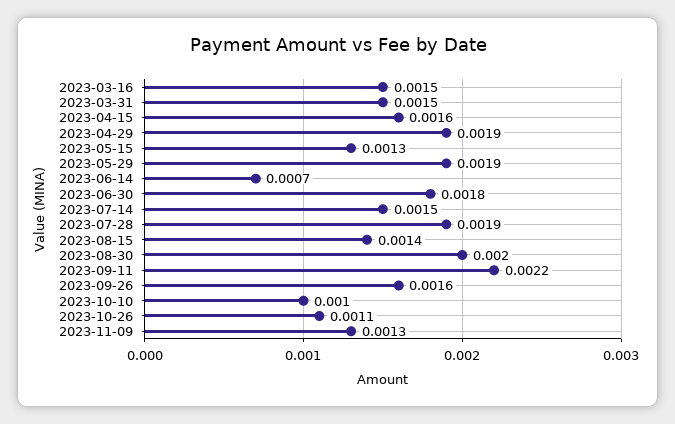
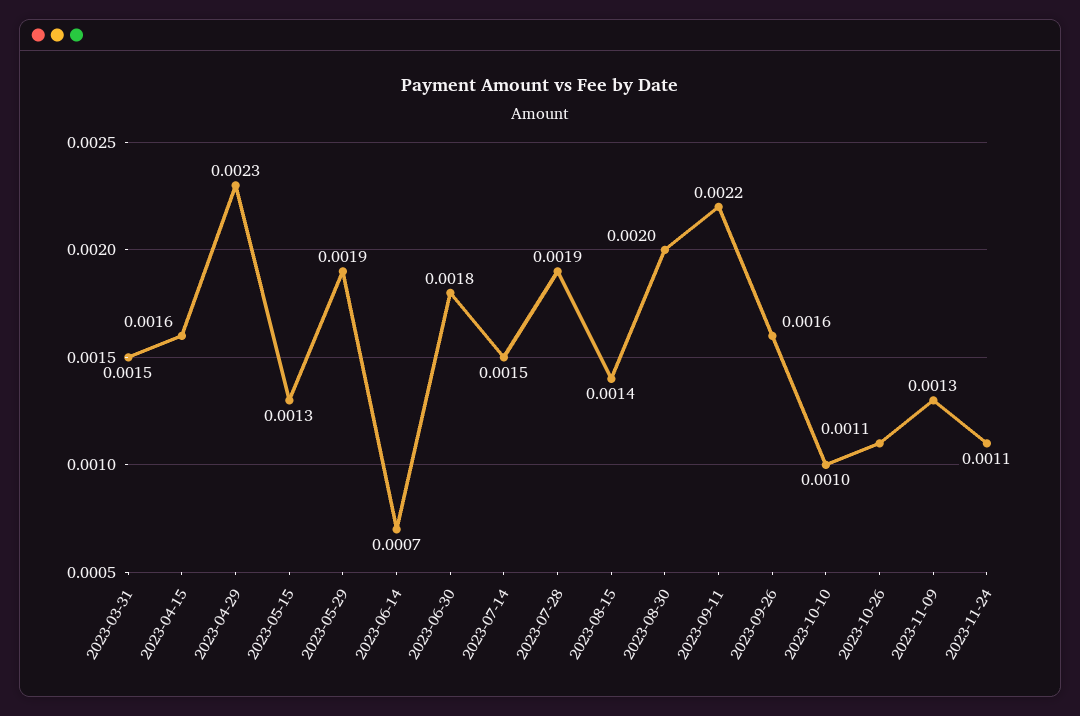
2023-03-16: 0.0015 -> none
2023-04-29: 0.0019 -> 0.0023
2023-11-24: none -> 0.0011

